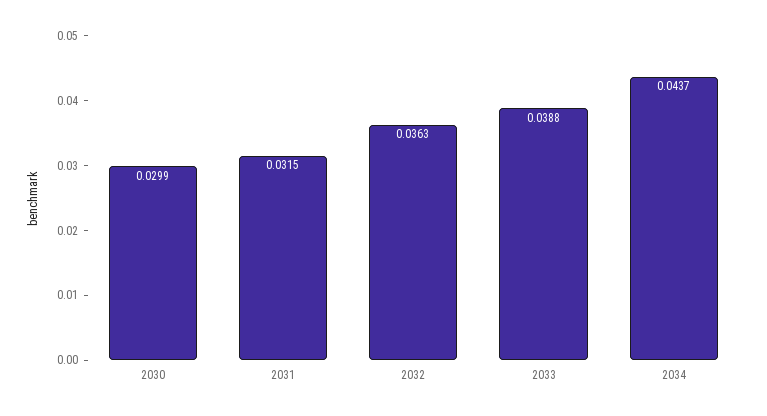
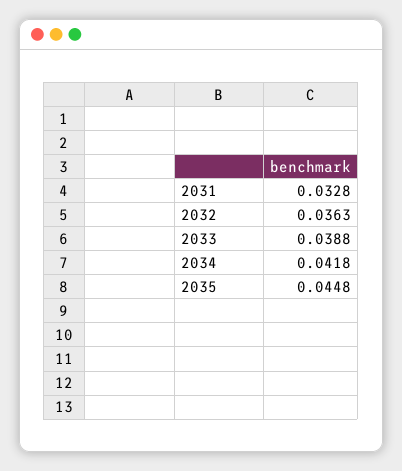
2030: 0.0299 -> none
2031: 0.0315 -> 0.0328
2034: 0.0437 -> 0.0418
2035: none -> 0.0448

